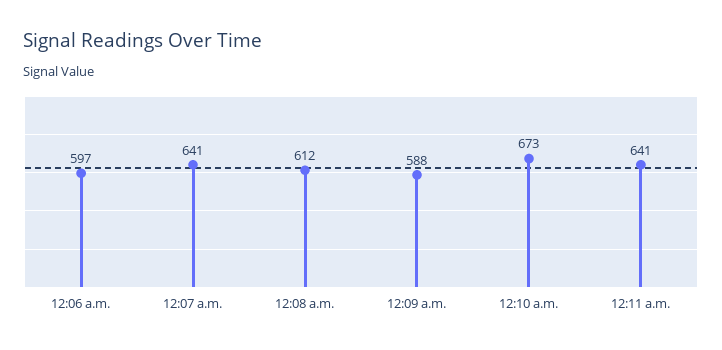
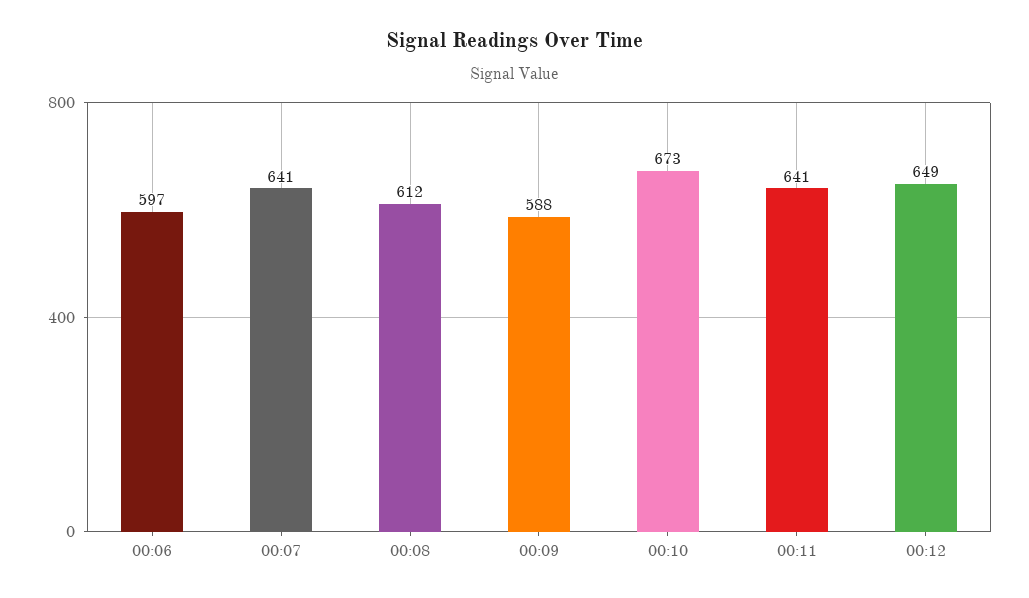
00:12: none -> 649

